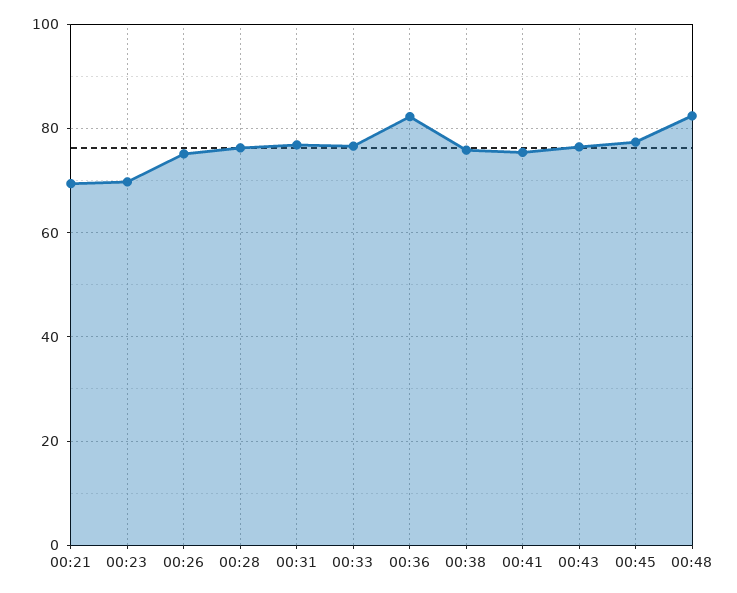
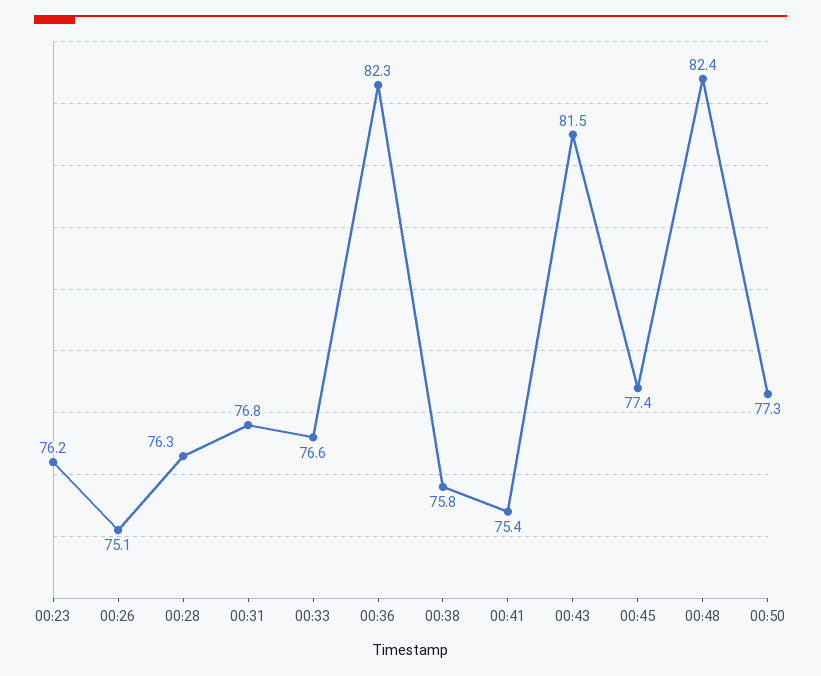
00:21: 70 -> none
00:23: 70 -> 76.2
00:43: 76 -> 81.5
00:50: none -> 77.3

